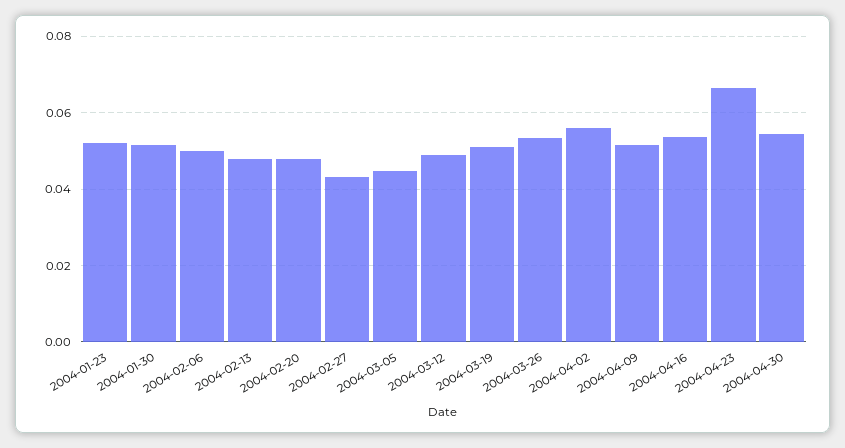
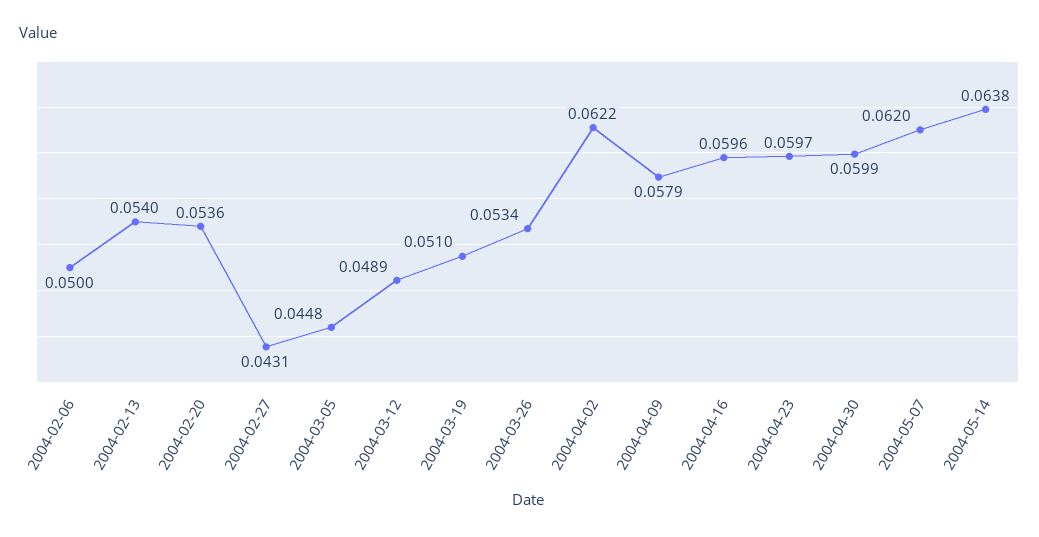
2004-01-23: 0.052 -> none
2004-01-30: 0.052 -> none
2004-02-13: 0.048 -> 0.054
2004-02-20: 0.048 -> 0.0536
2004-04-02: 0.056 -> 0.0622
2004-04-09: 0.052 -> 0.0579
2004-04-16: 0.054 -> 0.0596
2004-04-23: 0.066 -> 0.0597
2004-04-30: 0.054 -> 0.0599
2004-05-07: none -> 0.062
2004-05-14: none -> 0.0638

